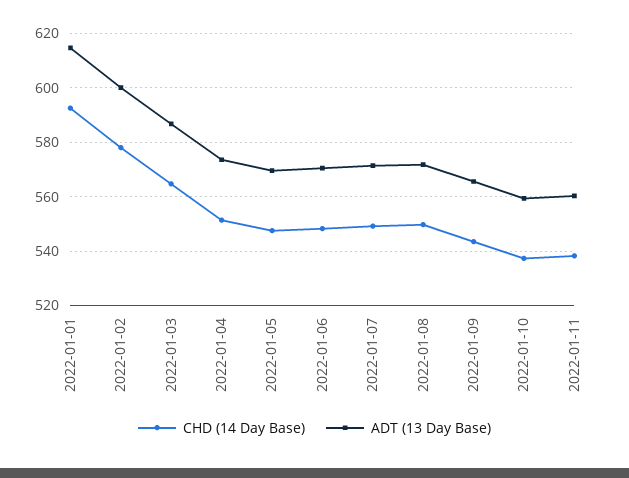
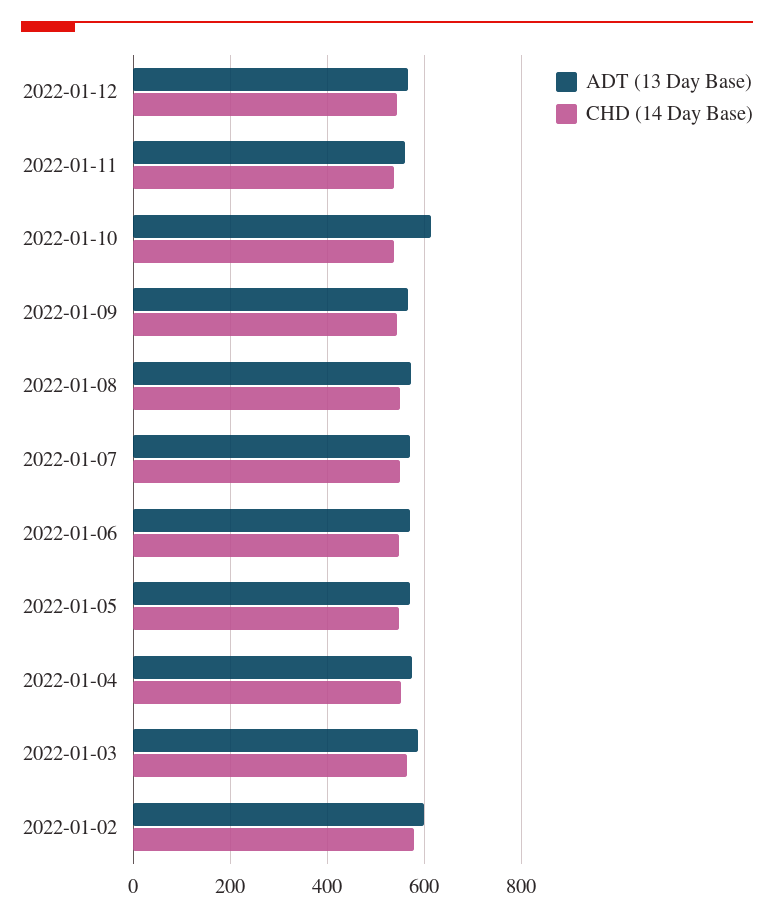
CHD (14 Day Base), 2022-01-01: 592.5 -> none
ADT (13 Day Base), 2022-01-01: 615 -> none
ADT (13 Day Base), 2022-01-10: 560 -> 620
ADT (13 Day Base), 2022-01-12: none -> 560
CHD (14 Day Base), 2022-01-12: none -> 540

